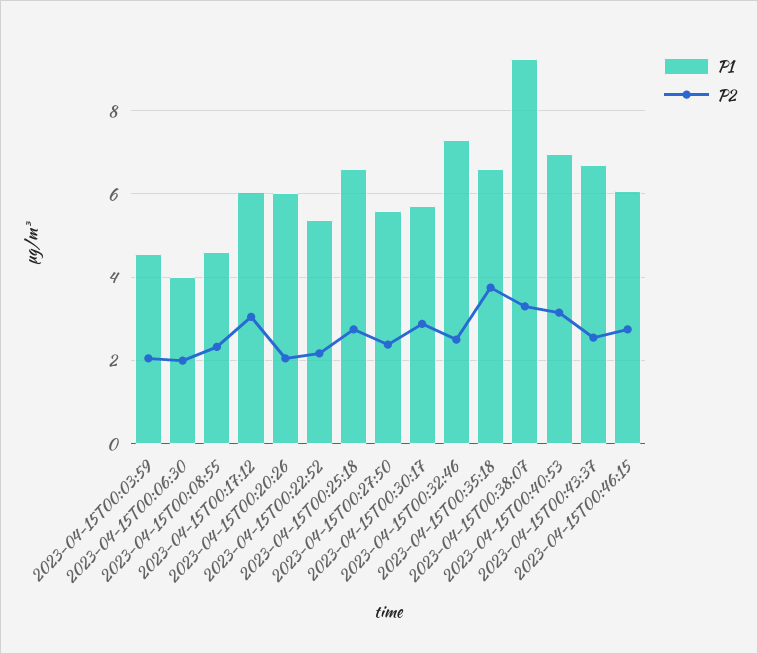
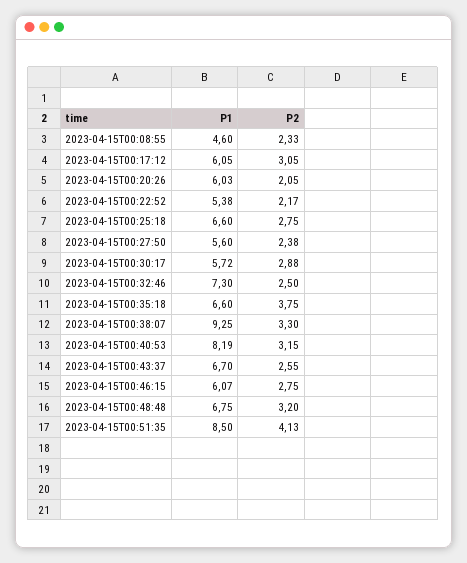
P1, 2023-04-15T00:03:59: 4.6 -> none
P2, 2023-04-15T00:03:59: 2 -> none
P1, 2023-04-15T00:06:30: 4 -> none
P2, 2023-04-15T00:06:30: 2 -> none
P1, 2023-04-15T00:40:53: 7 -> 8.19
P1, 2023-04-15T00:48:48: none -> 6.75
P2, 2023-04-15T00:48:48: none -> 3.2
P1, 2023-04-15T00:51:35: none -> 8.5
P2, 2023-04-15T00:51:35: none -> 4.13

